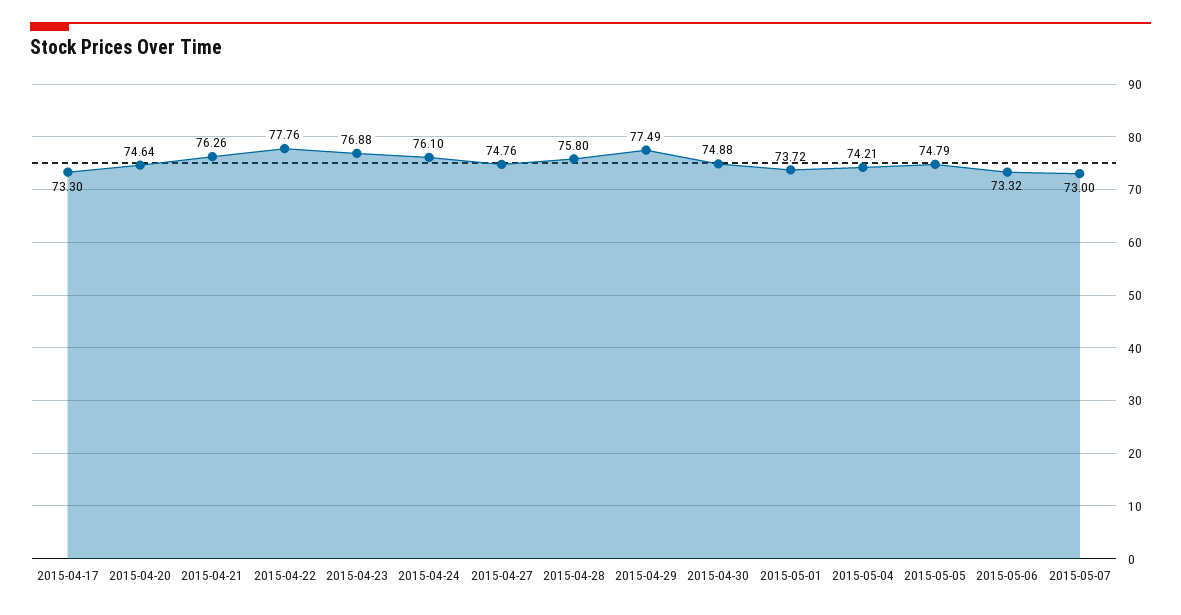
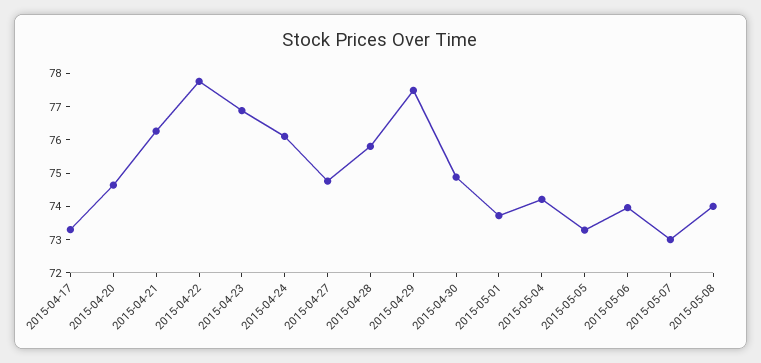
2015-05-05: 74.79 -> 73.25
2015-05-06: 73.32 -> 74
2015-05-08: none -> 74

